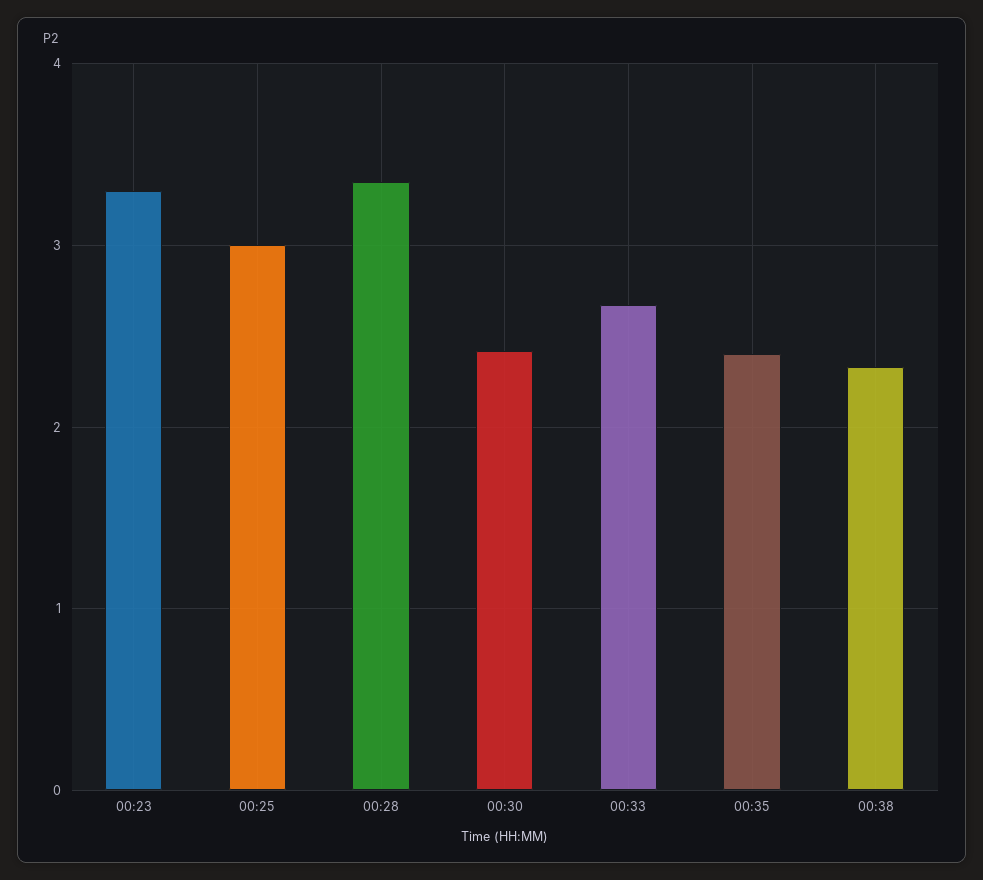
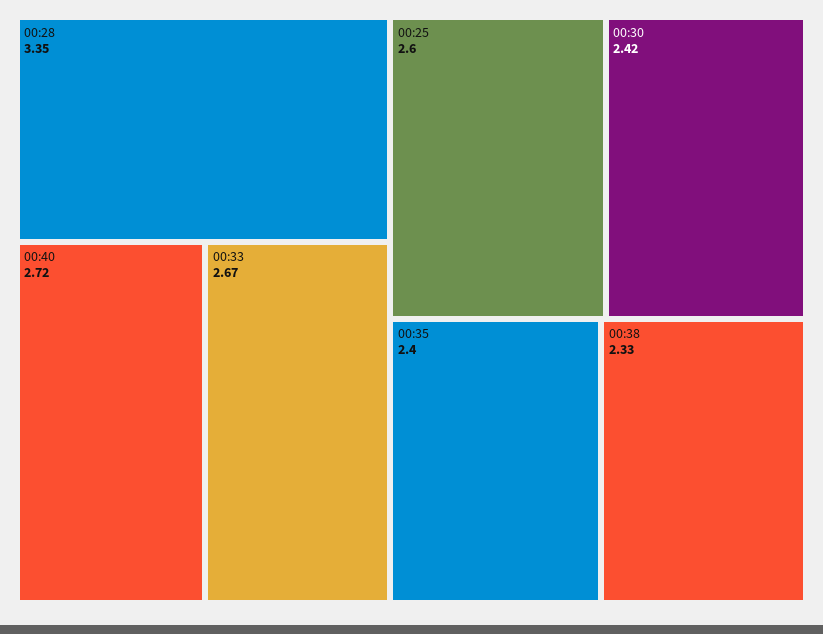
00:23: 3.3 -> none
00:25: 3 -> 2.6
00:40: none -> 2.72

